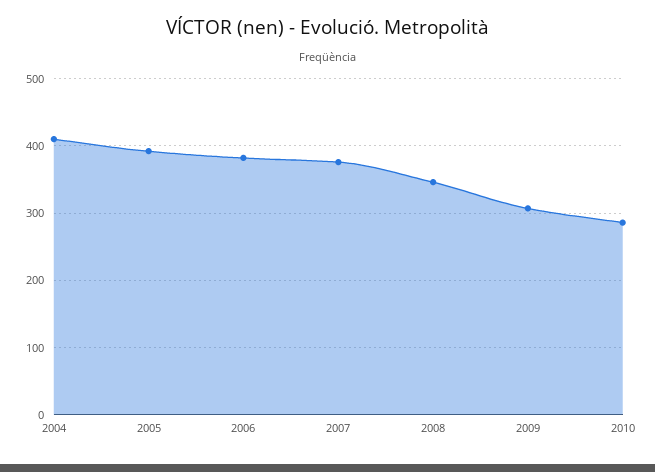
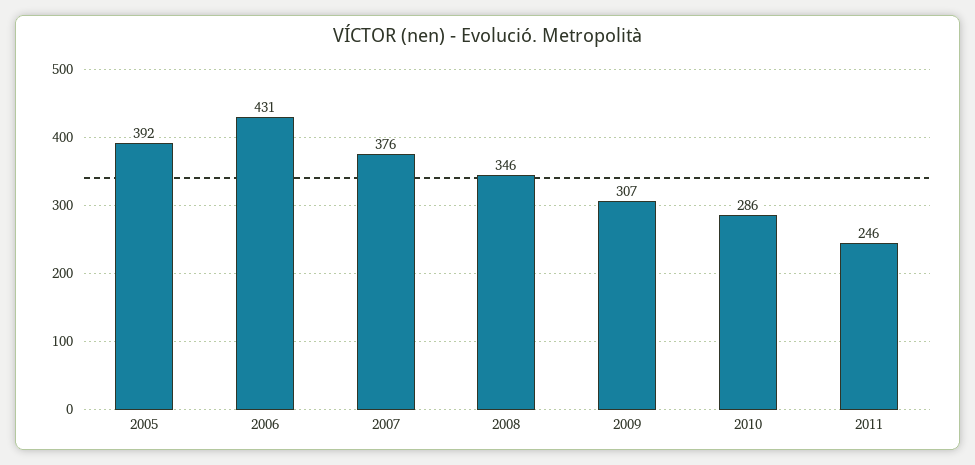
2004: 410 -> none
2006: 380 -> 431
2011: none -> 246

